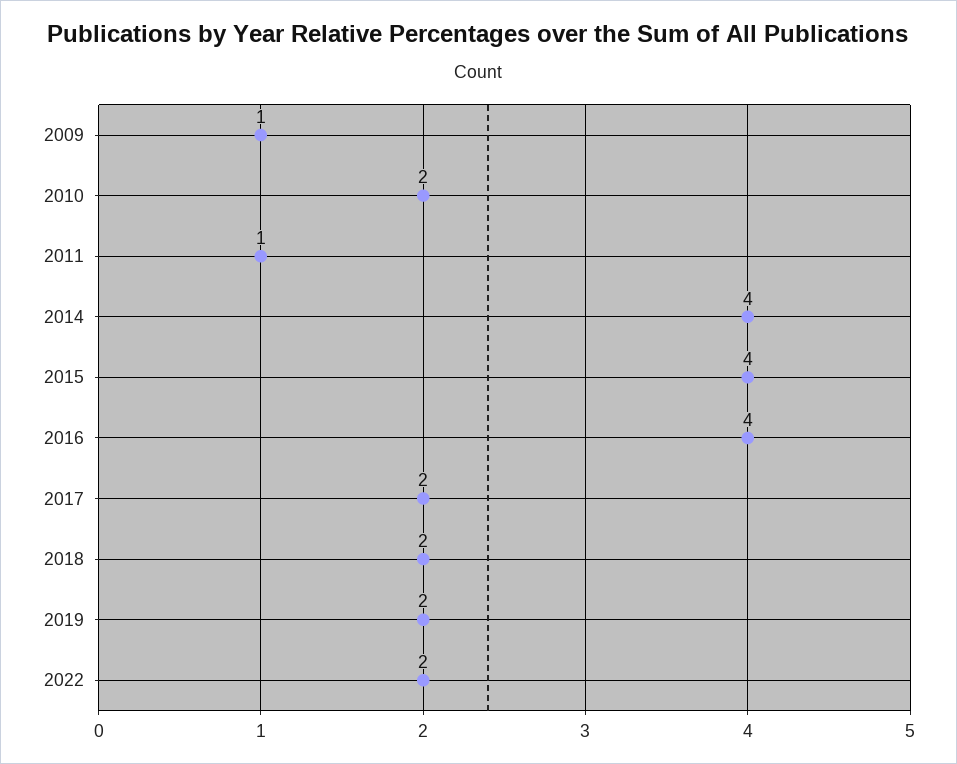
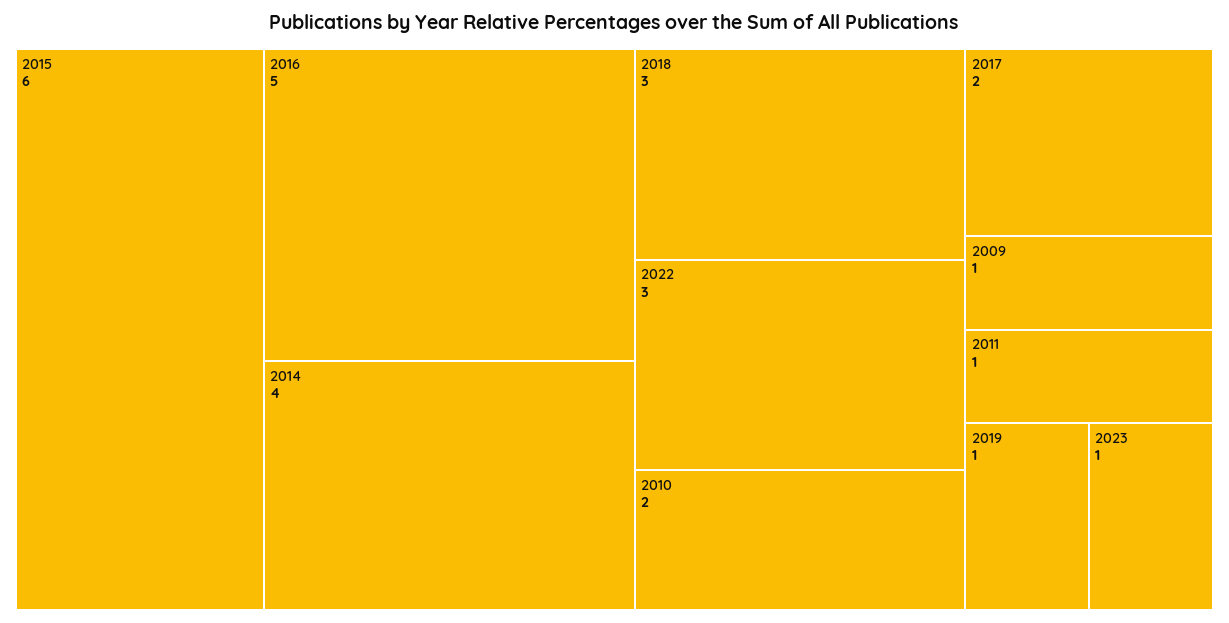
2015: 4 -> 6
2016: 4 -> 5
2018: 2 -> 3
2019: 2 -> 1
2022: 2 -> 3
2023: none -> 1

